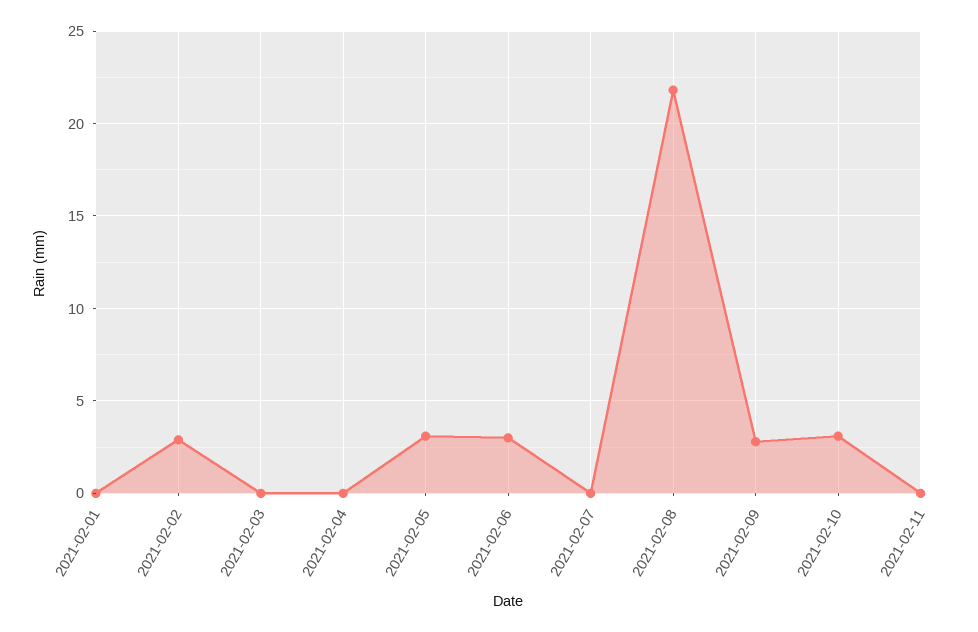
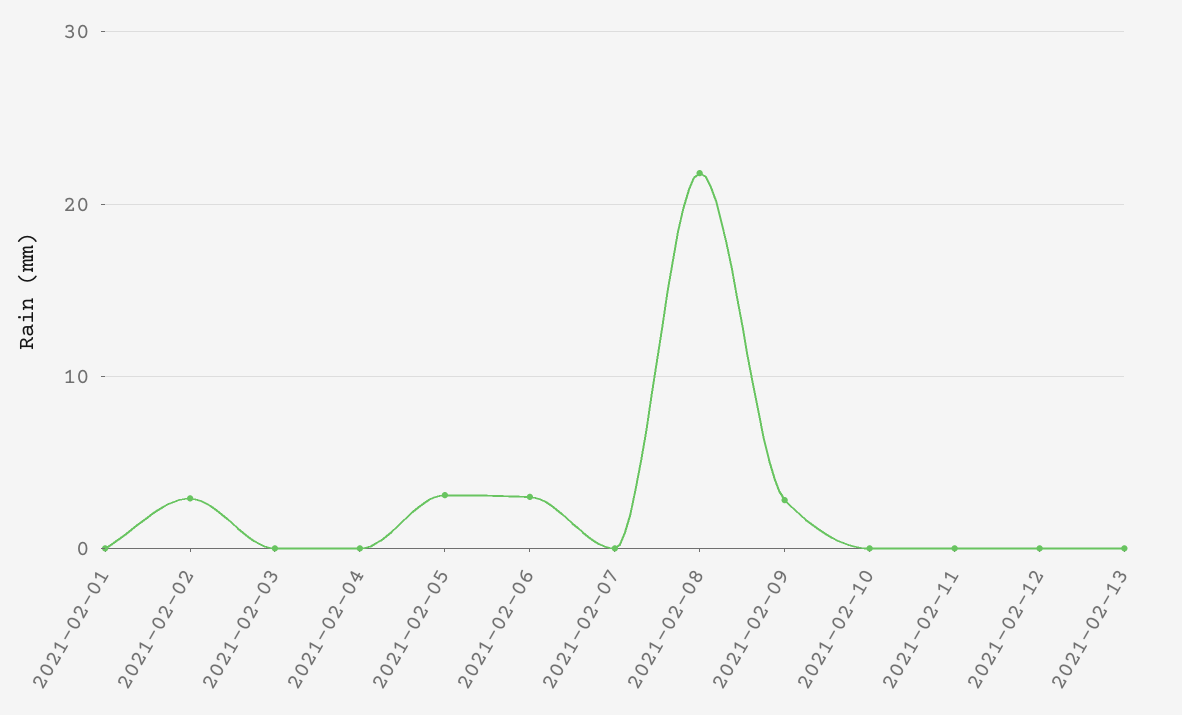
2021-02-10: 3 -> 0
2021-02-12: none -> 0
2021-02-13: none -> 0

